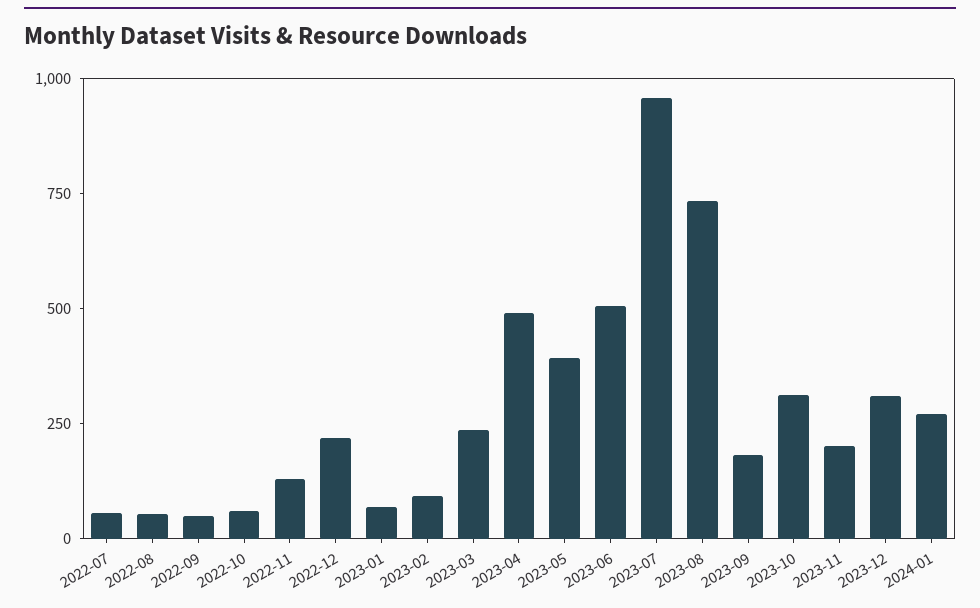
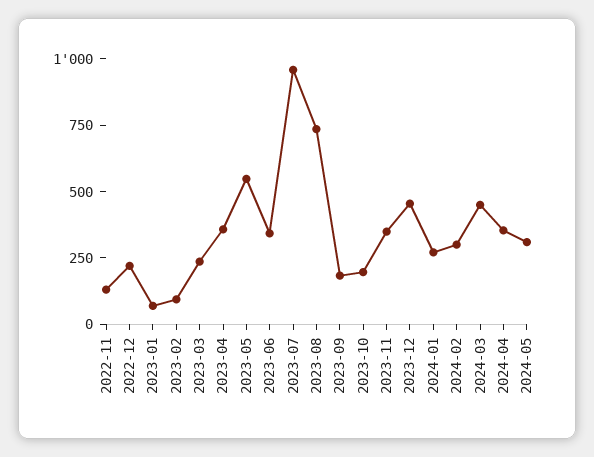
2022-07: 50 -> none
2022-08: 50 -> none
2022-09: 50 -> none
2022-10: 50 -> none
2023-04: 500 -> 350
2023-05: 400 -> 550
2023-06: 500 -> 350
2023-10: 300 -> 200
2023-11: 200 -> 350
2023-12: 300 -> 450
2024-02: none -> 300
2024-03: none -> 450
2024-04: none -> 350
2024-05: none -> 300

